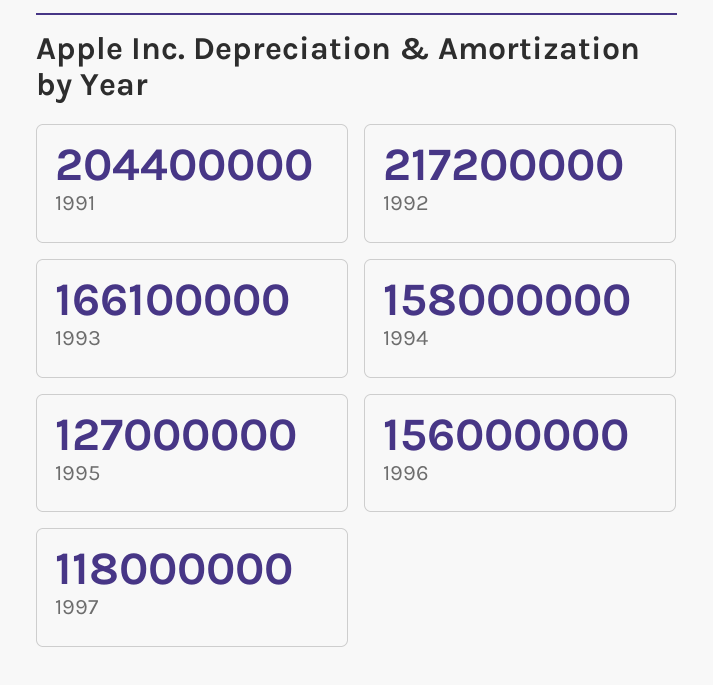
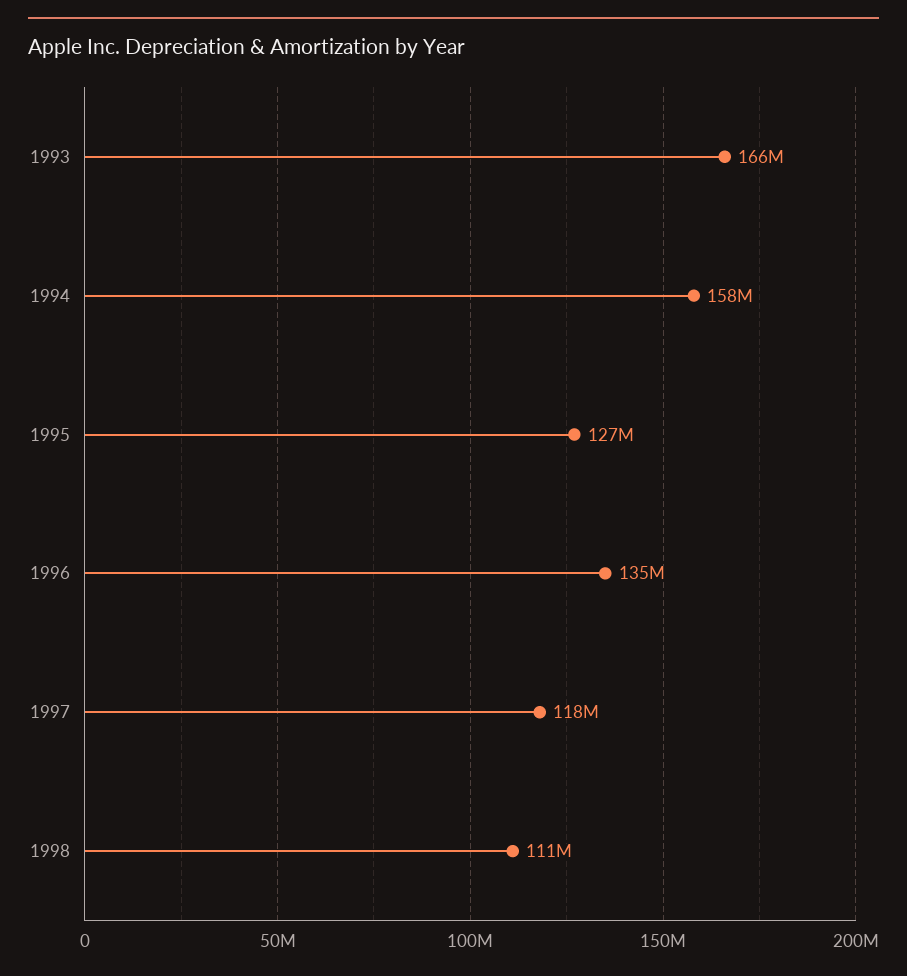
1991: 204400000 -> none
1992: 217200000 -> none
1996: 156000000 -> 135000000
1998: none -> 111000000

